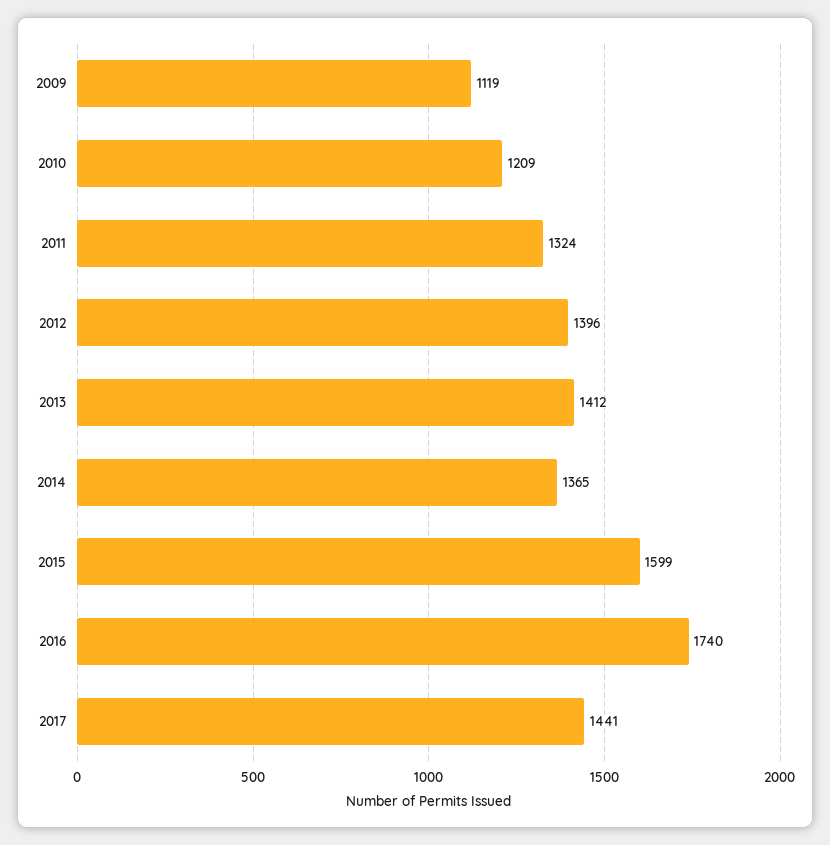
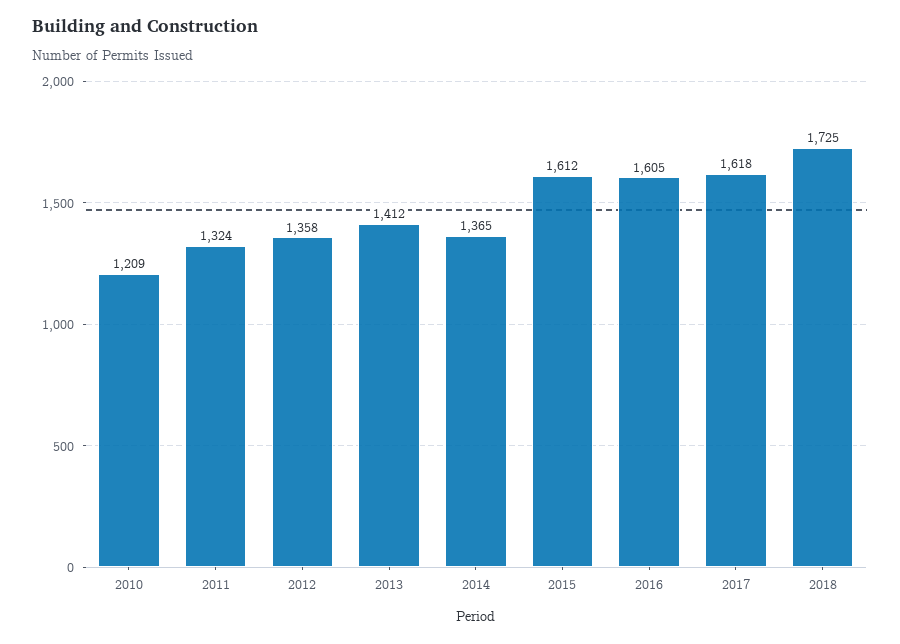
2009: 1119 -> none
2012: 1396 -> 1358
2015: 1599 -> 1612
2016: 1740 -> 1605
2017: 1441 -> 1618
2018: none -> 1725

